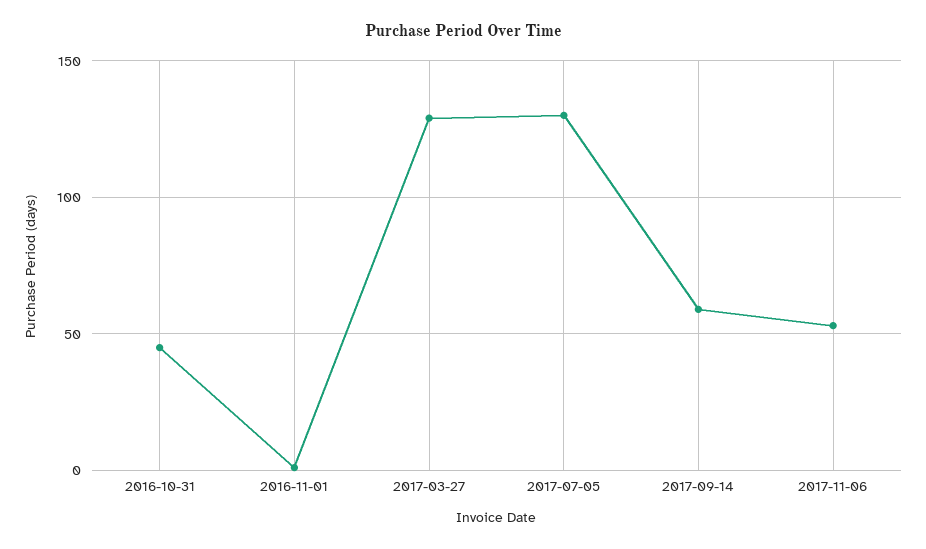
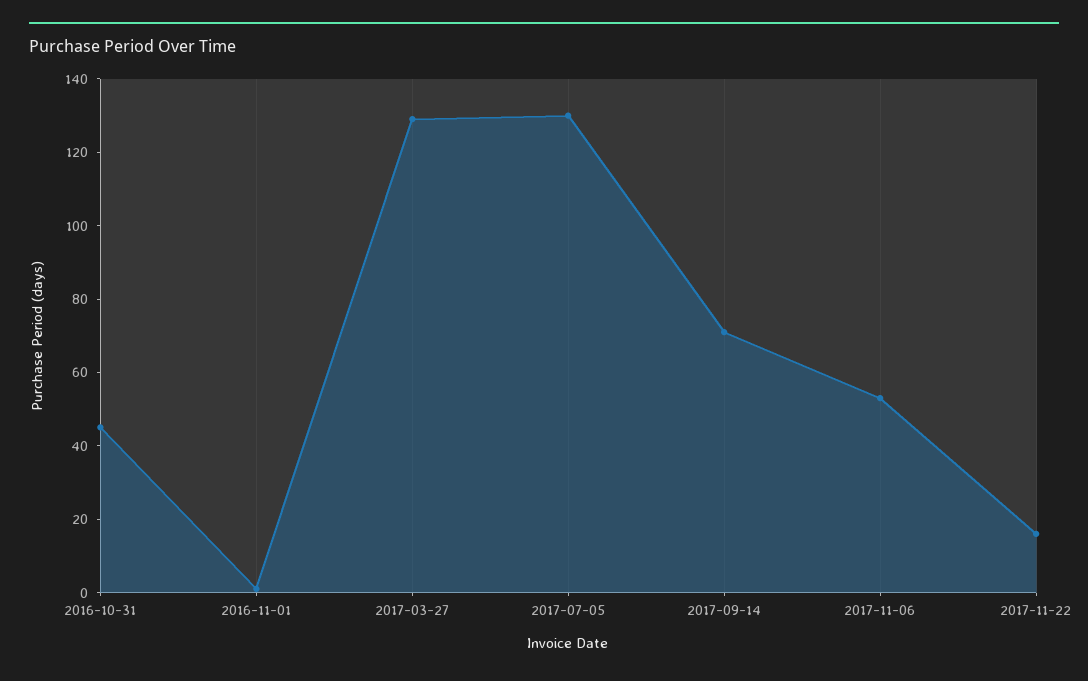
2017-09-14: 60 -> 70
2017-11-22: none -> 15

